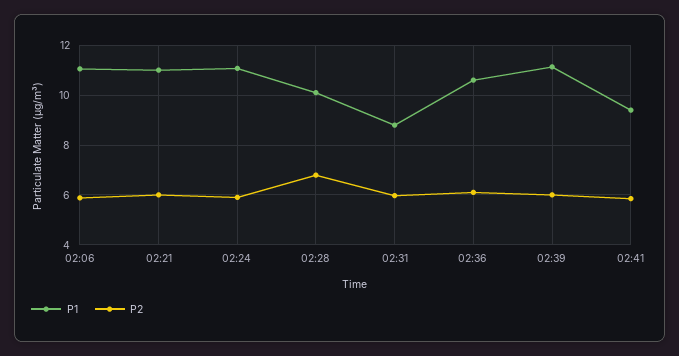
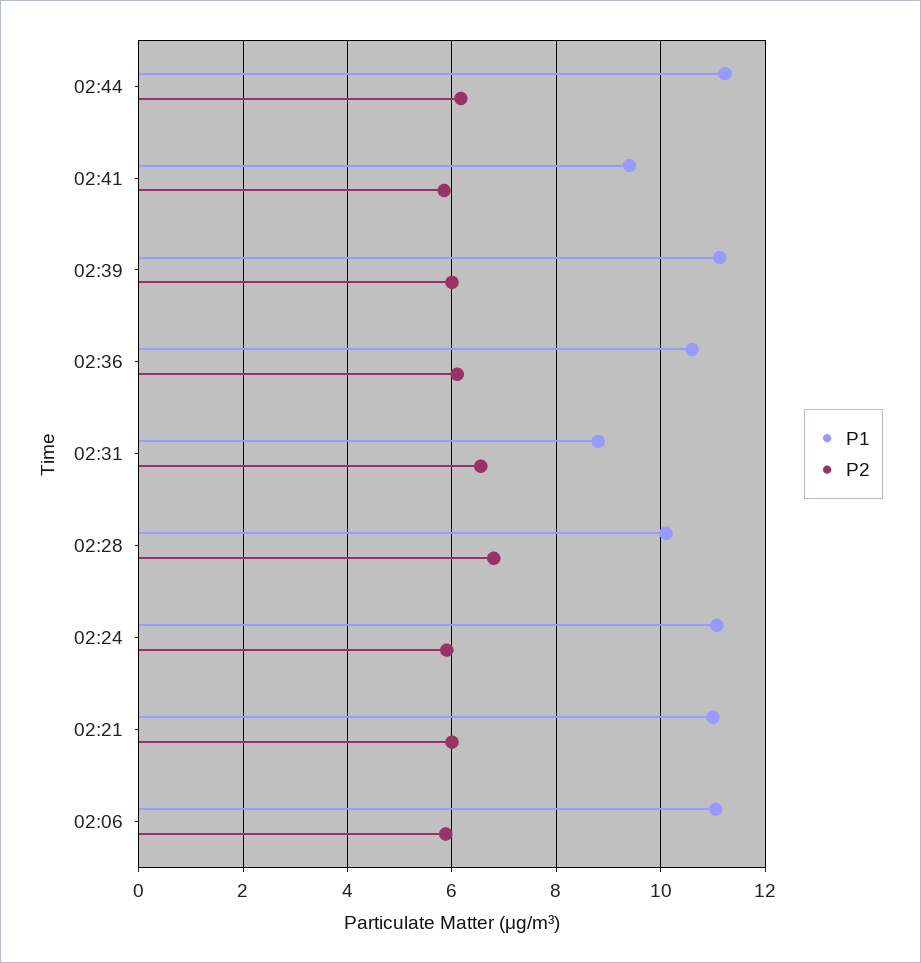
P2, 02:31: 6 -> 6.6
P1, 02:44: none -> 11.2
P2, 02:44: none -> 6.2

